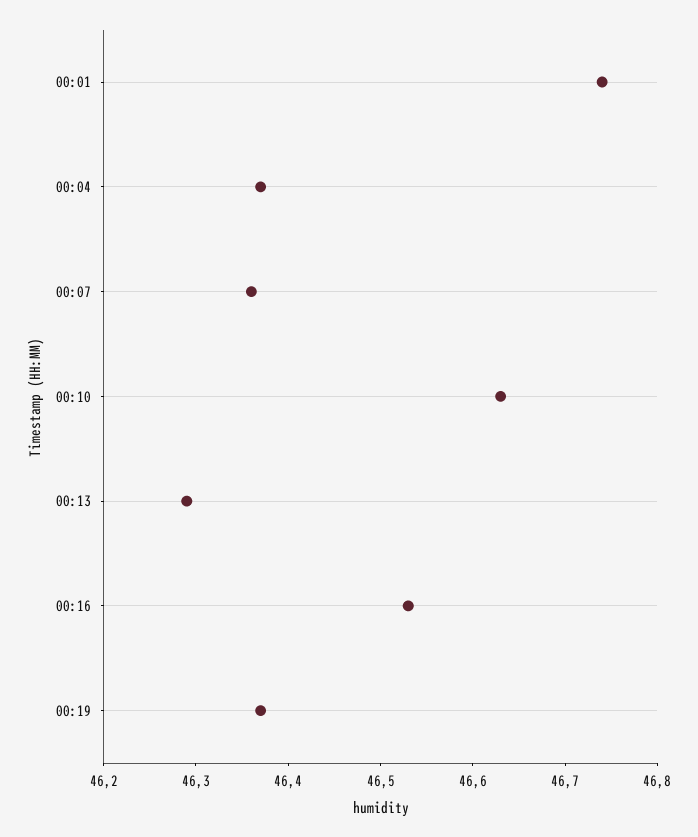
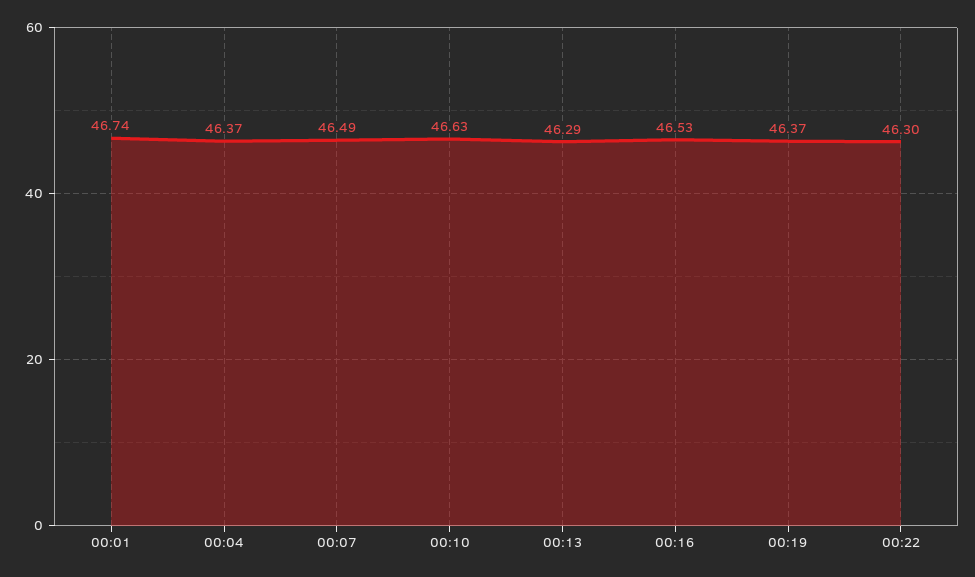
00:07: 46.36 -> 46.49
00:22: none -> 46.3

